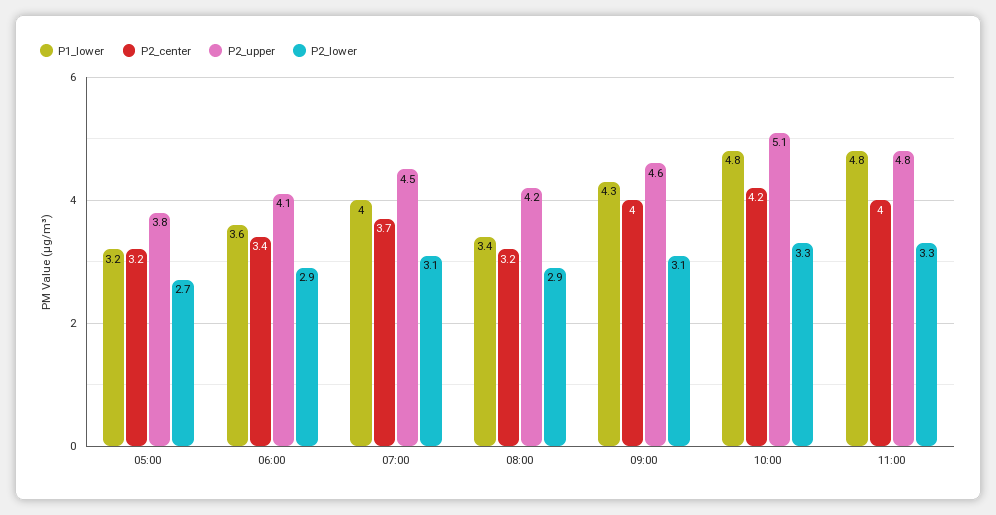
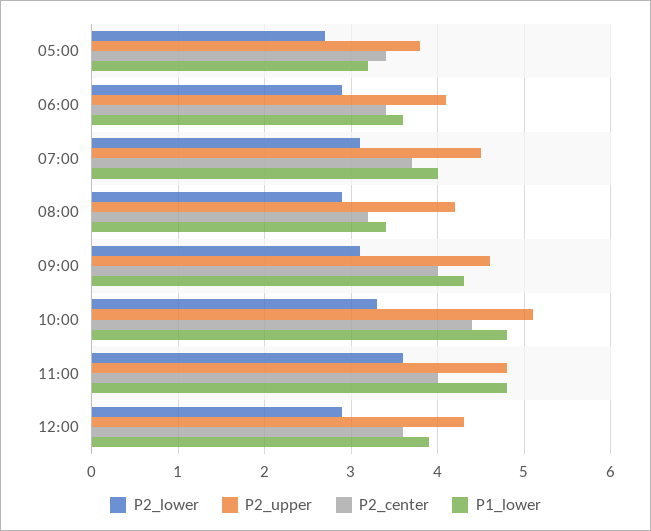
P2_center, 05:00: 3.2 -> 3.4
P2_center, 10:00: 4.2 -> 4.4
P2_lower, 11:00: 3.3 -> 3.6
P2_lower, 12:00: none -> 2.9
P2_upper, 12:00: none -> 4.3
P2_center, 12:00: none -> 3.6
P1_lower, 12:00: none -> 3.9

